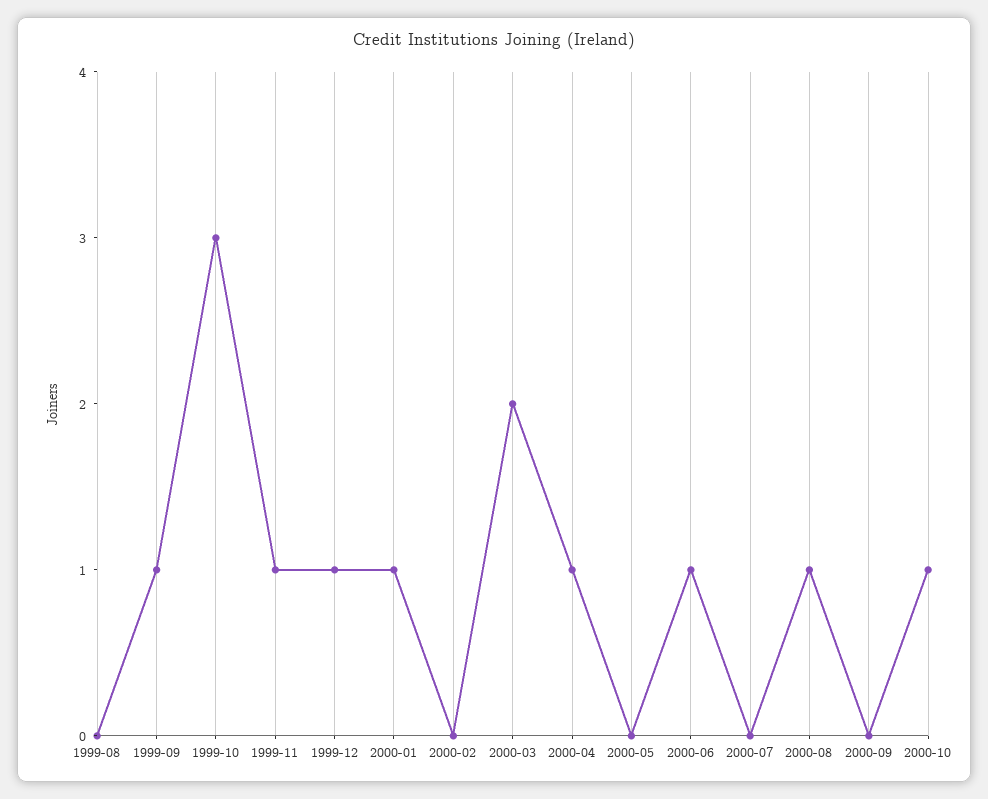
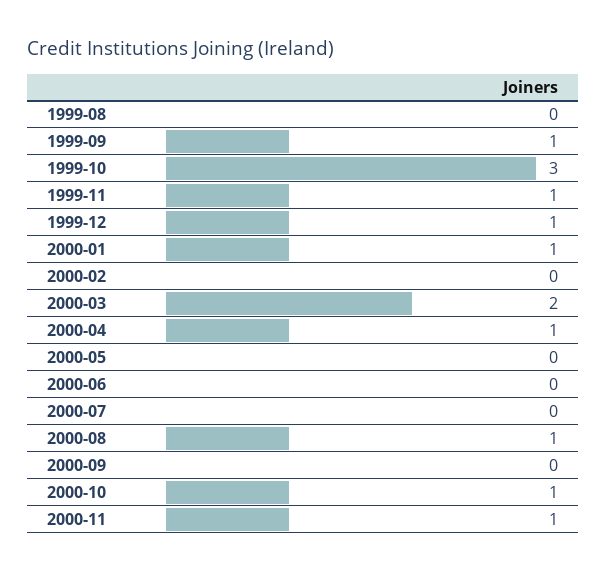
2000-06: 1 -> 0
2000-11: none -> 1

